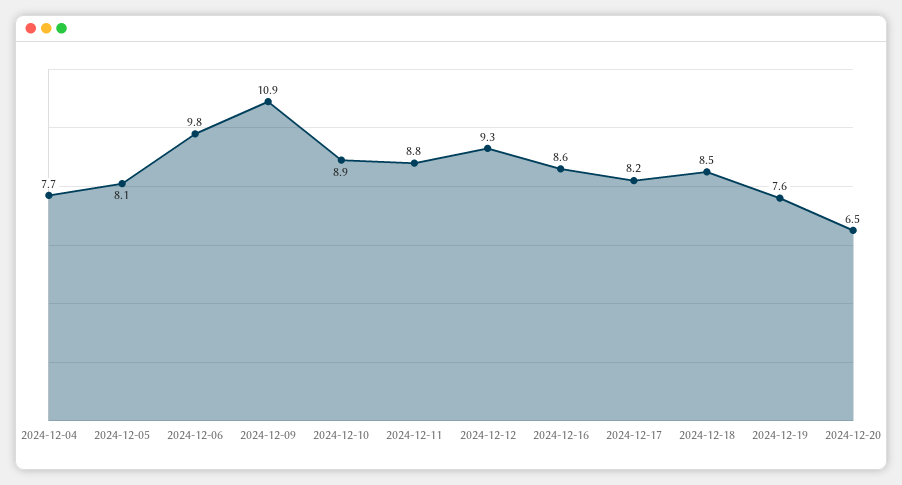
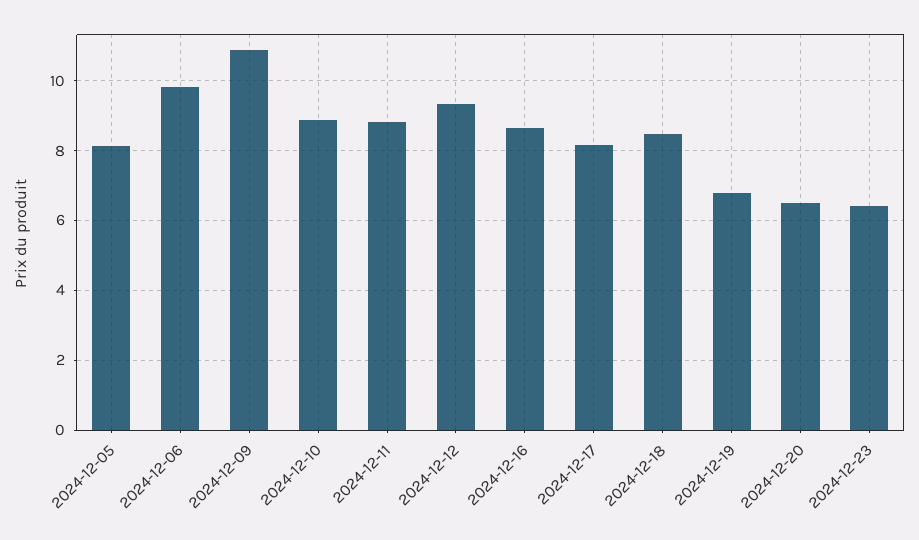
2024-12-04: 7.7 -> none
2024-12-19: 7.6 -> 6.8
2024-12-23: none -> 6.4

